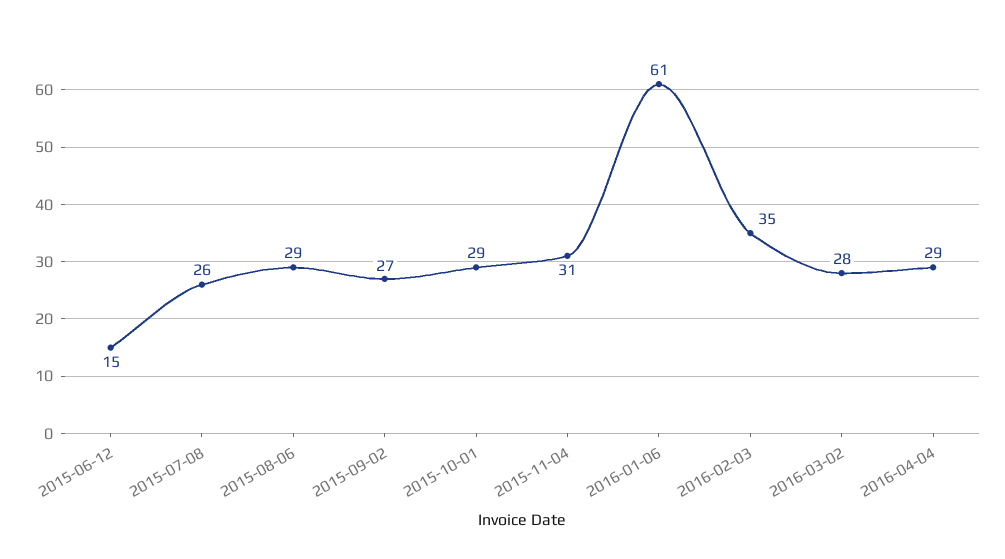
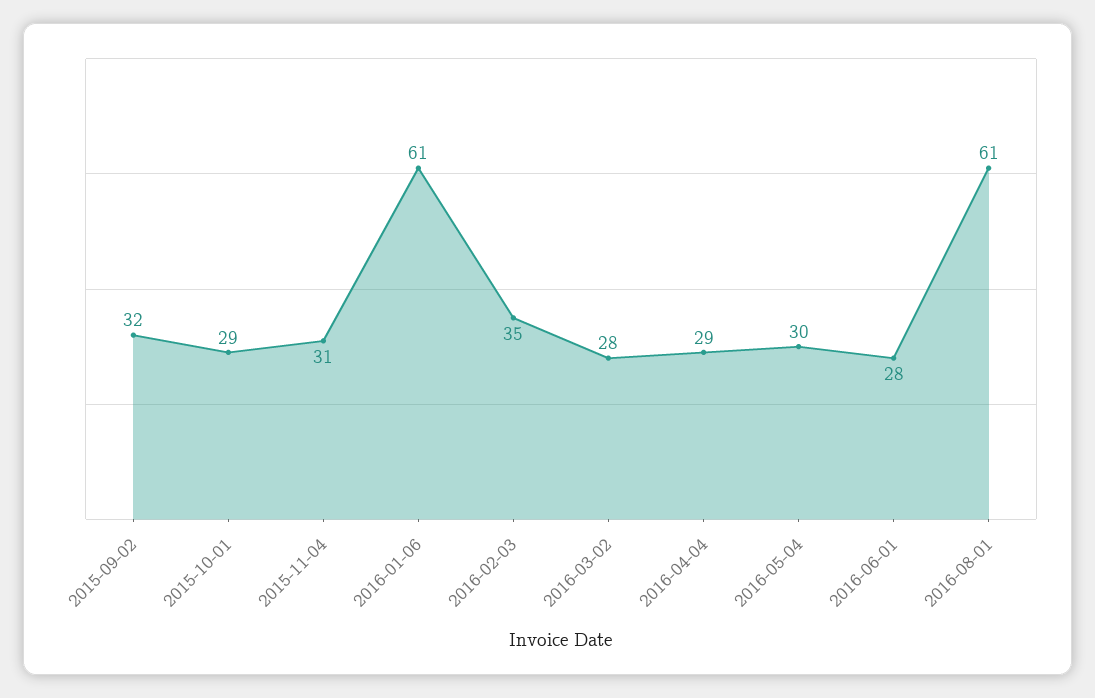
2015-06-12: 15 -> none
2015-07-08: 26 -> none
2015-08-06: 29 -> none
2015-09-02: 27 -> 32
2016-05-04: none -> 30
2016-06-01: none -> 28
2016-08-01: none -> 61

